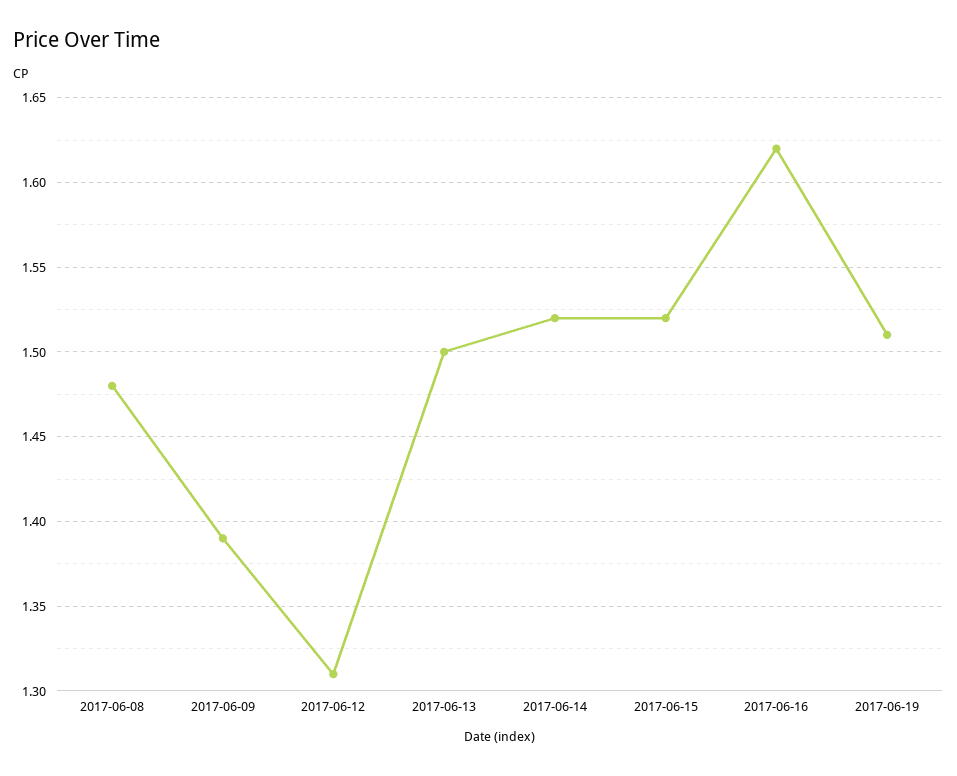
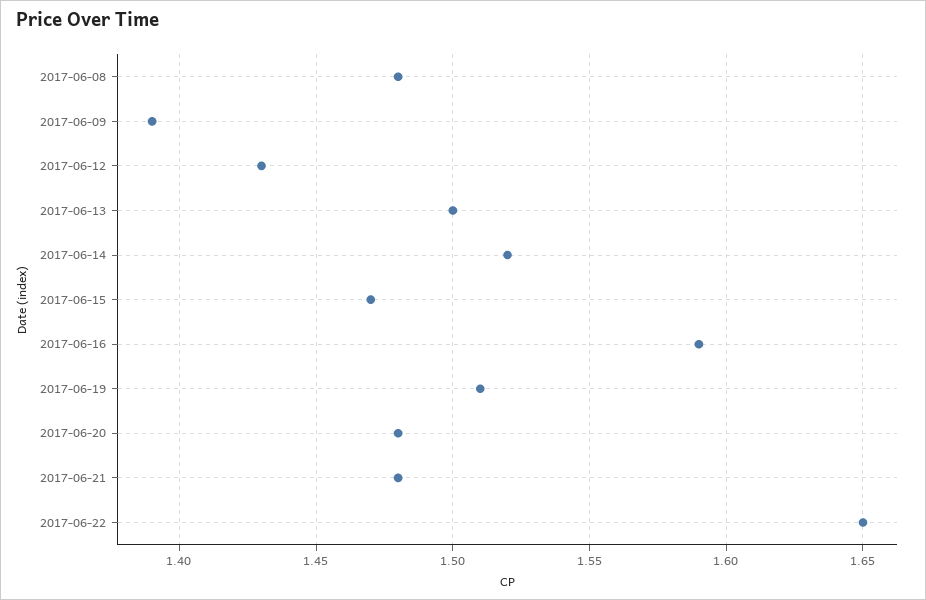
2017-06-12: 1.31 -> 1.43
2017-06-15: 1.52 -> 1.47
2017-06-16: 1.62 -> 1.59
2017-06-20: none -> 1.48
2017-06-21: none -> 1.48
2017-06-22: none -> 1.65

